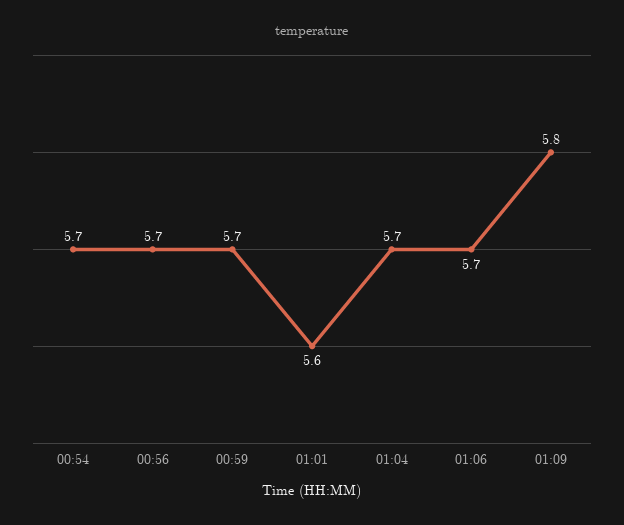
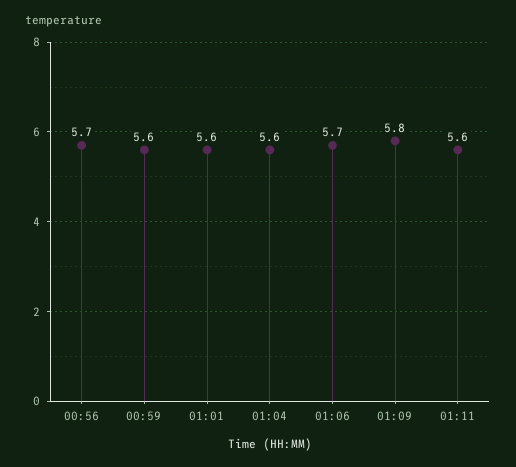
00:54: 5.7 -> none
00:59: 5.7 -> 5.6
01:04: 5.7 -> 5.6
01:11: none -> 5.6

